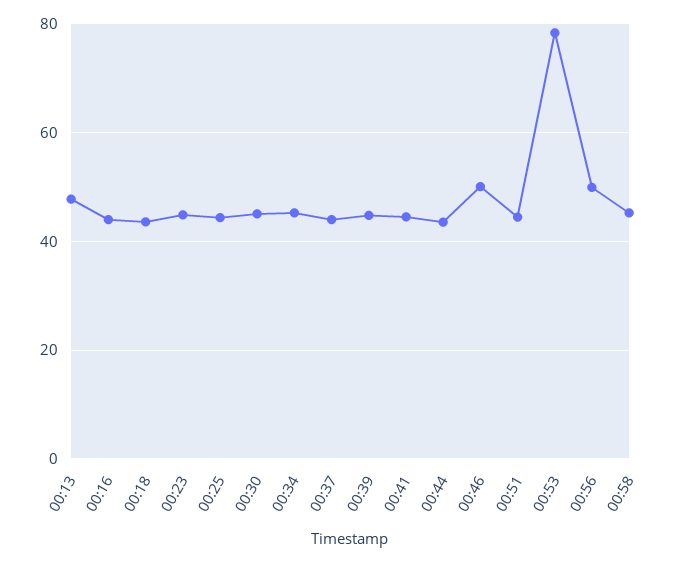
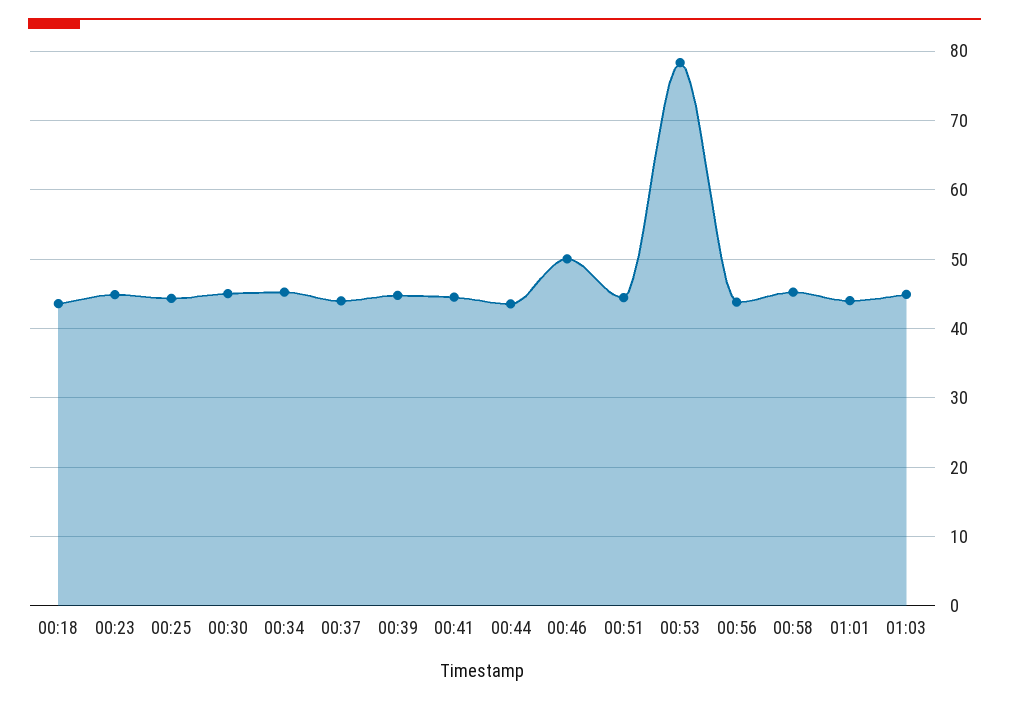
00:13: 48 -> none
00:16: 44 -> none
00:56: 50 -> 44
01:01: none -> 44
01:03: none -> 45

